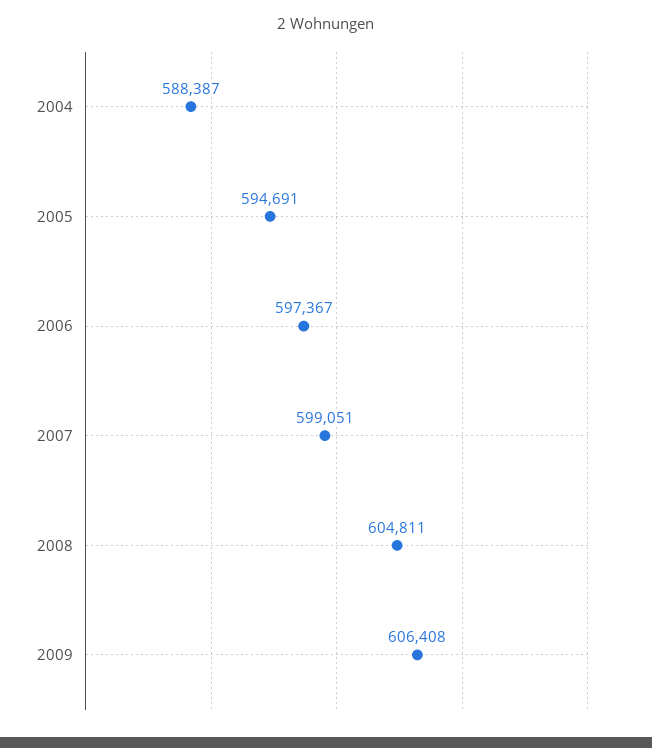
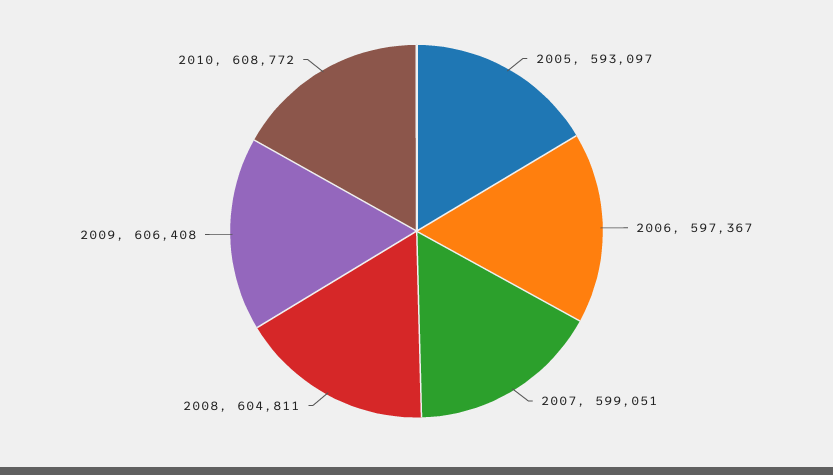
2004: 588387 -> none
2005: 594691 -> 593097
2010: none -> 608772

